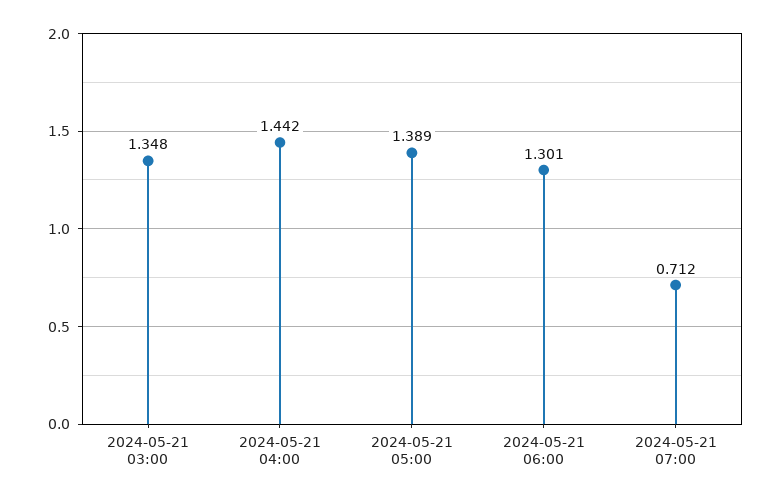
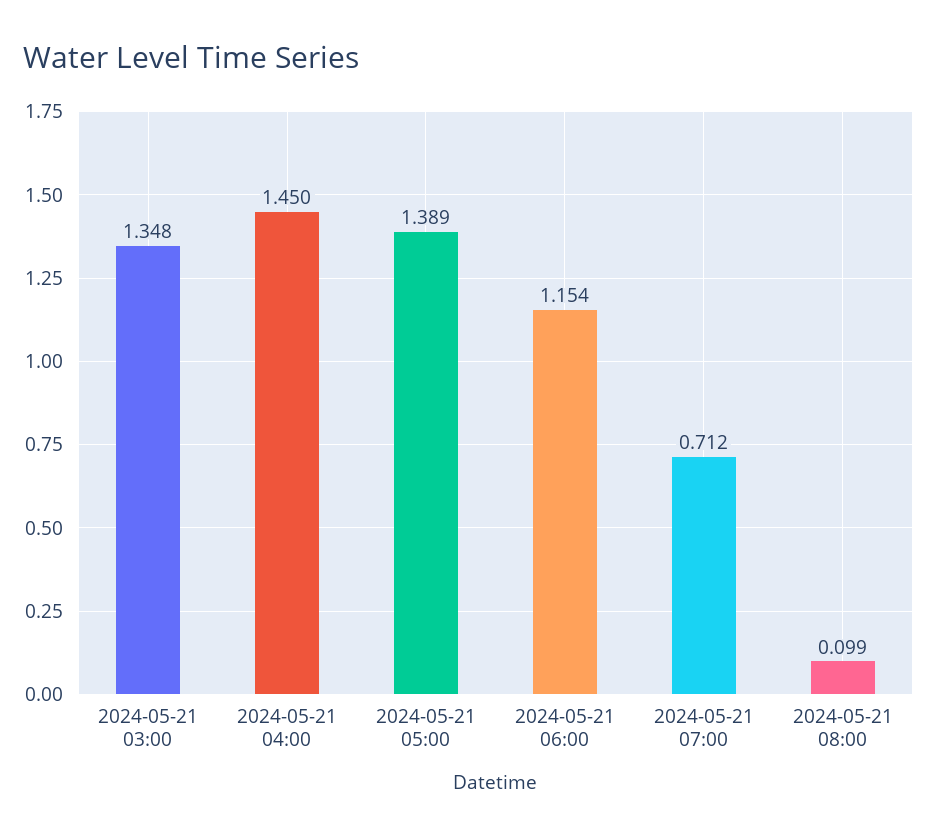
2024-05-21 04:00: 1.442 -> 1.45
2024-05-21 06:00: 1.301 -> 1.154
2024-05-21 08:00: none -> 0.099

